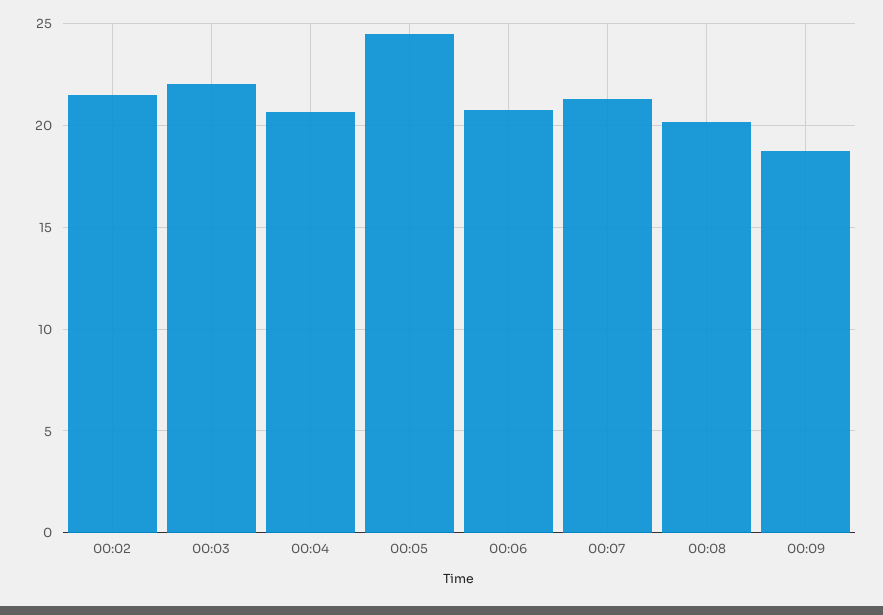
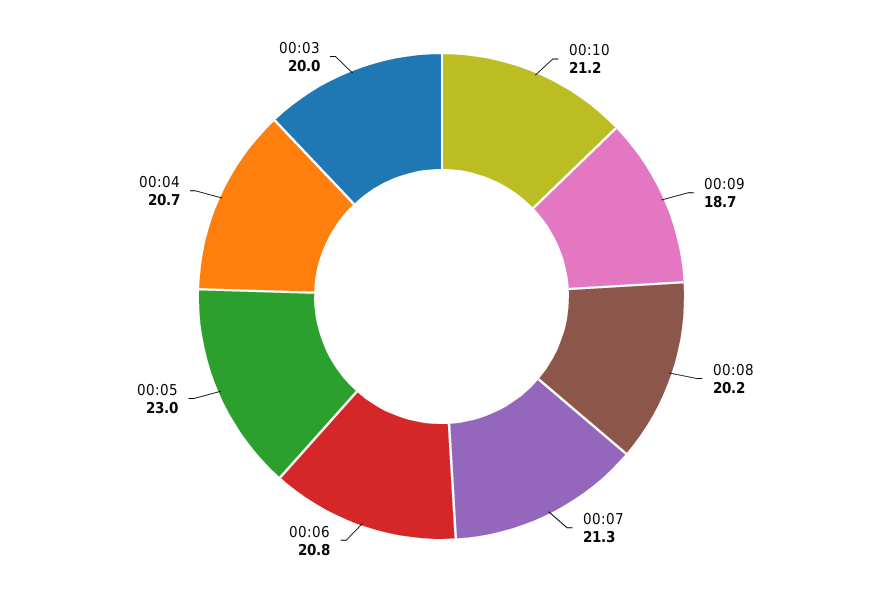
00:02: 21.5 -> none
00:03: 22 -> 20
00:05: 24.5 -> 23
00:10: none -> 21.2

